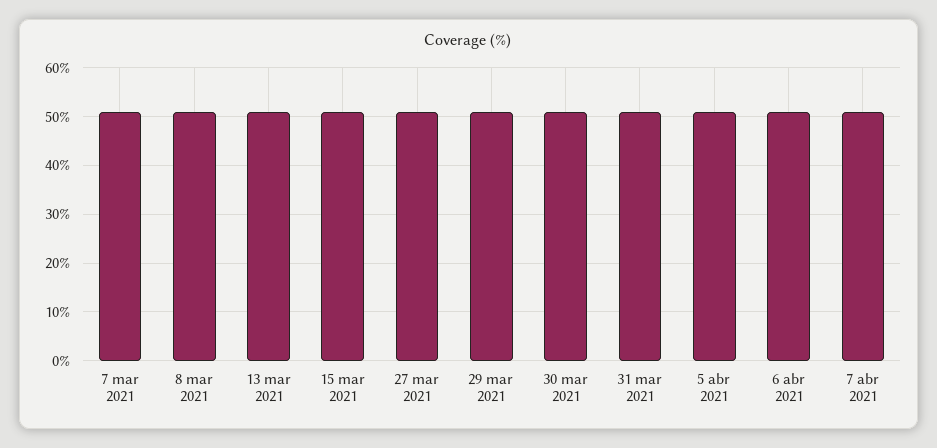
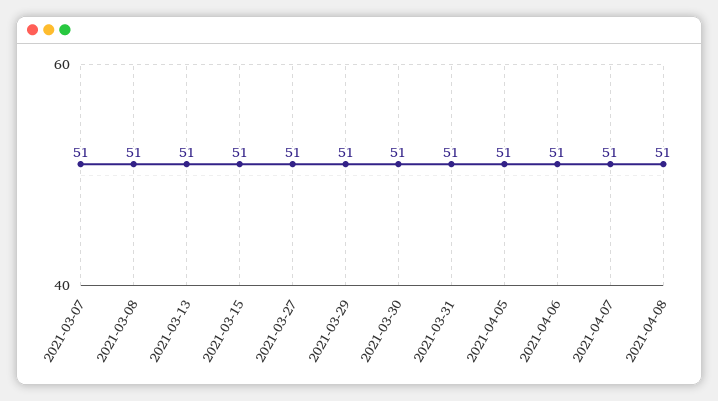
2021-04-08: none -> 51

